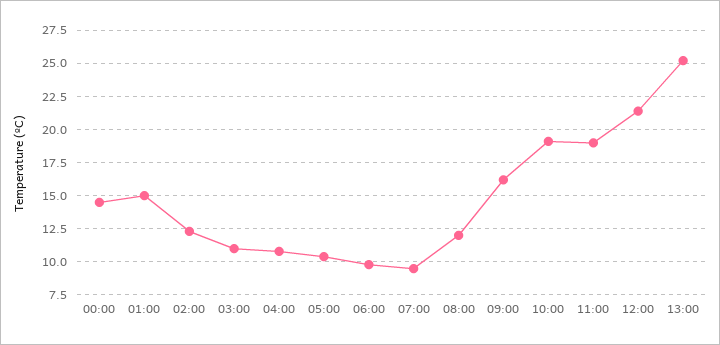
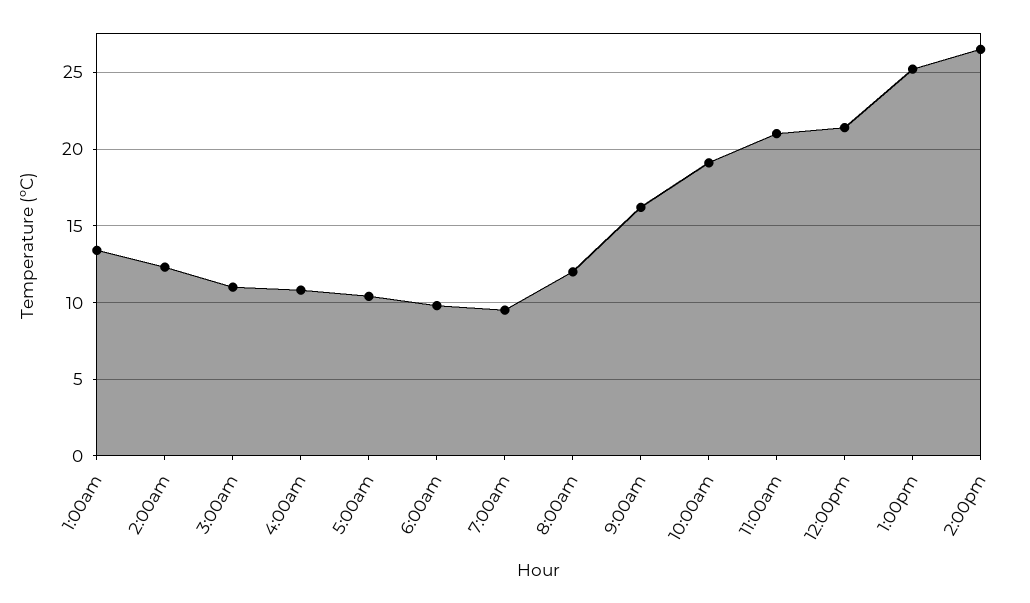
00:00: 14.5 -> none
01:00: 15 -> 13.5
11:00: 19 -> 21
2:00pm: none -> 26.5

